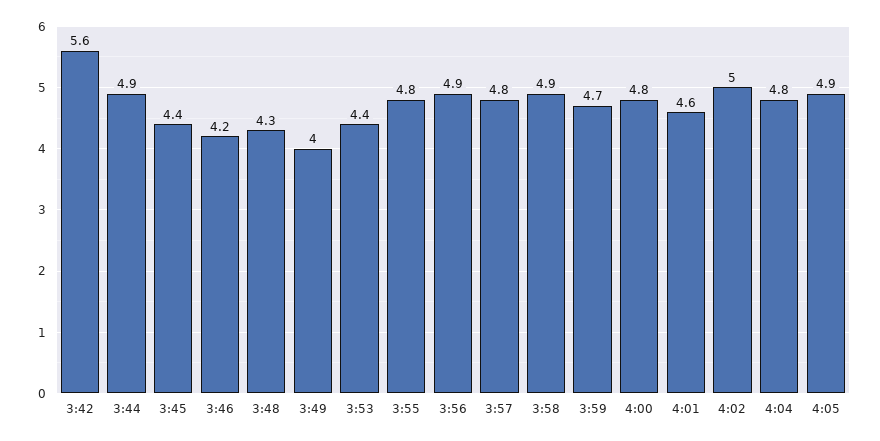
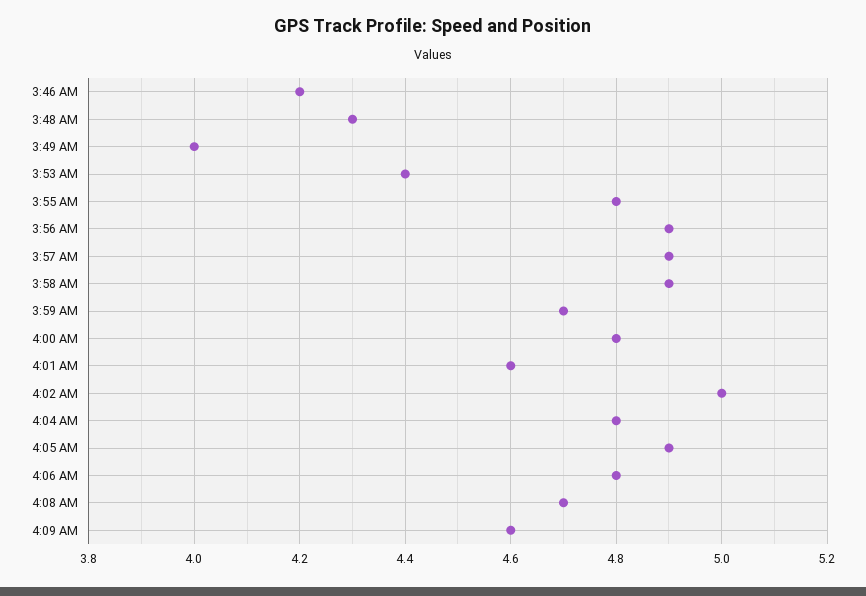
3:42: 5.6 -> none
3:44: 4.9 -> none
3:45: 4.4 -> none
3:57: 4.8 -> 4.9
4:06 AM: none -> 4.8
4:08 AM: none -> 4.7
4:09 AM: none -> 4.6

